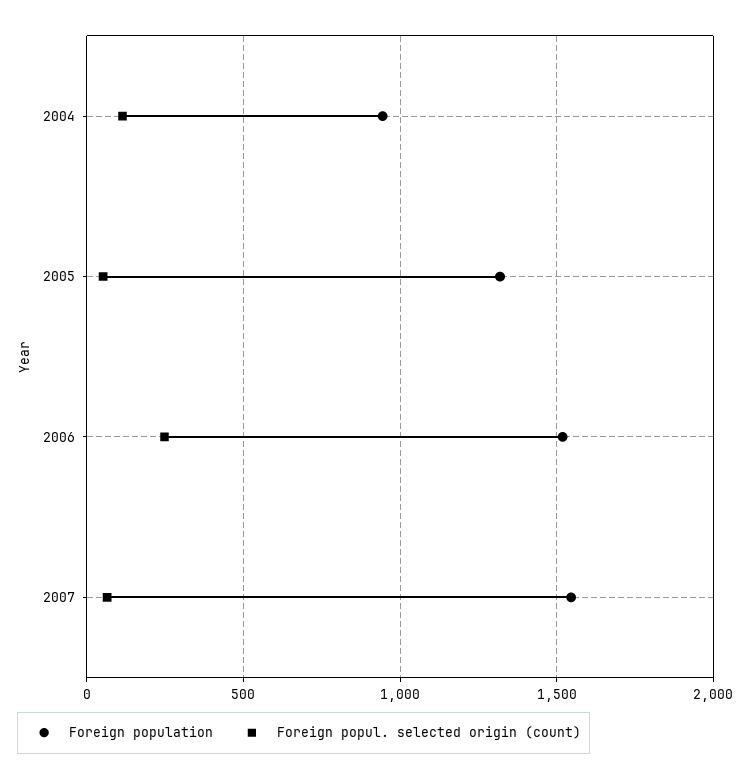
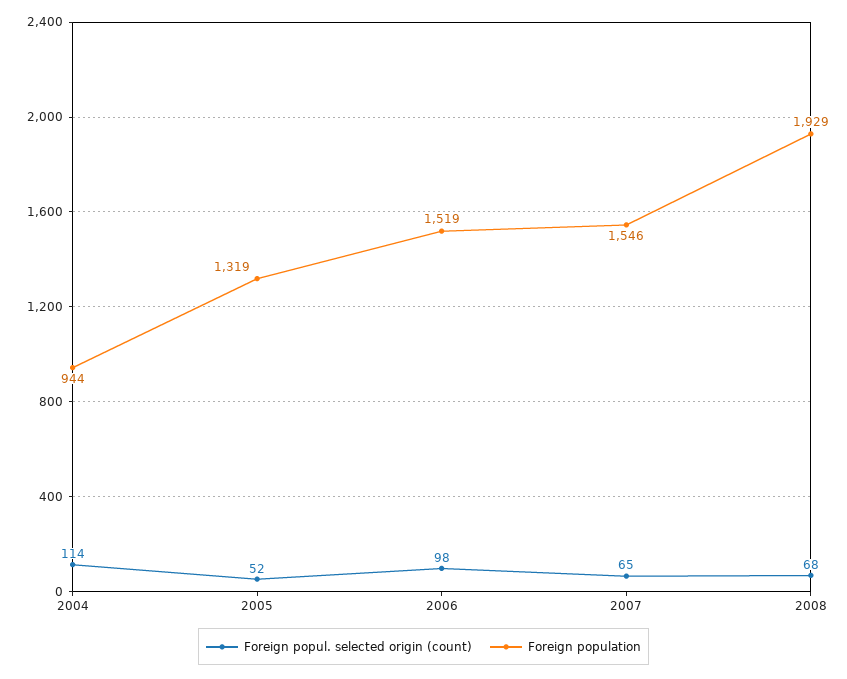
Foreign popul. selected origin (count), 2006: 250 -> 98
Foreign popul. selected origin (count), 2008: none -> 68
Foreign population, 2008: none -> 1929

